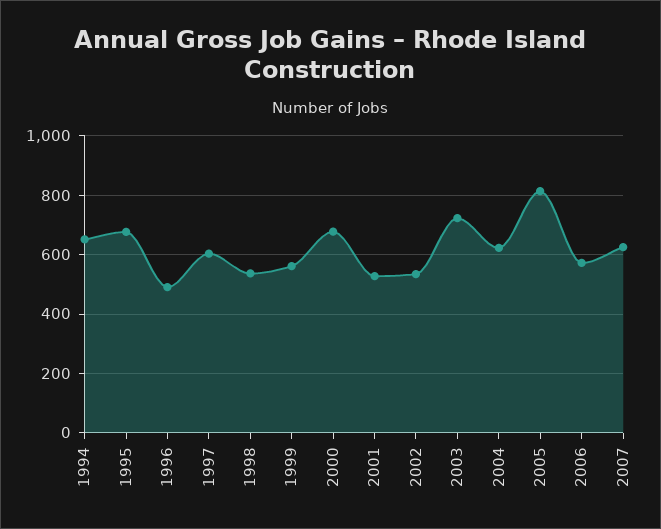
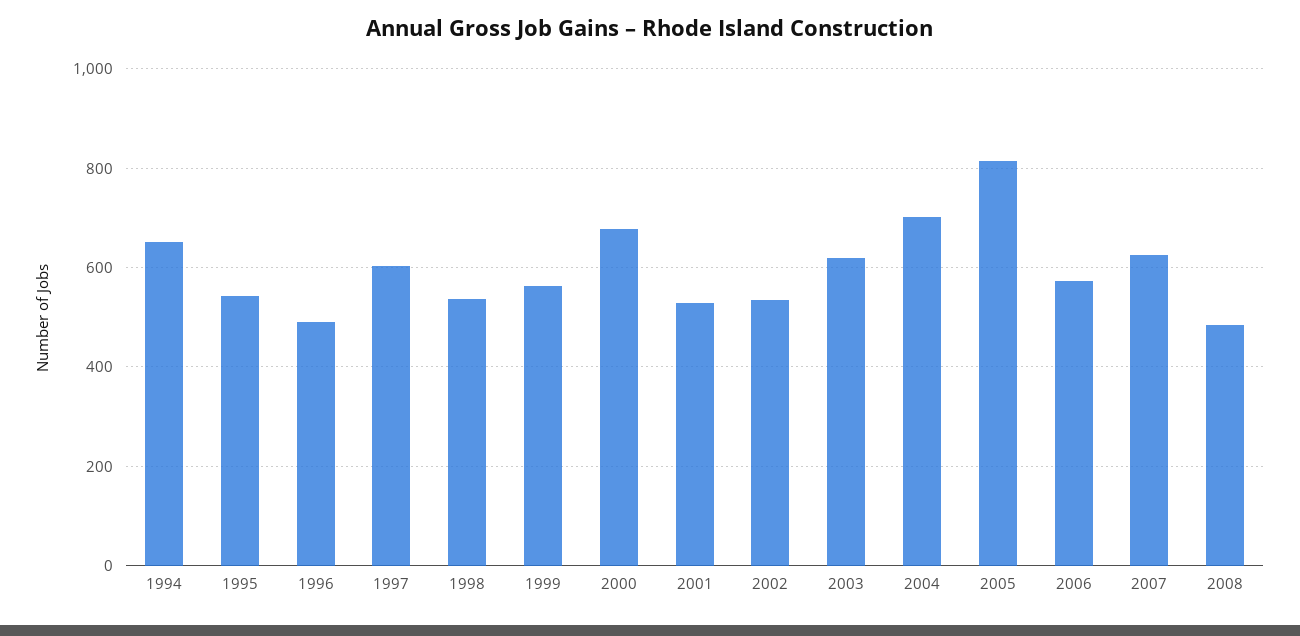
1995: 675 -> 540
2003: 725 -> 620
2004: 625 -> 700
2008: none -> 480

